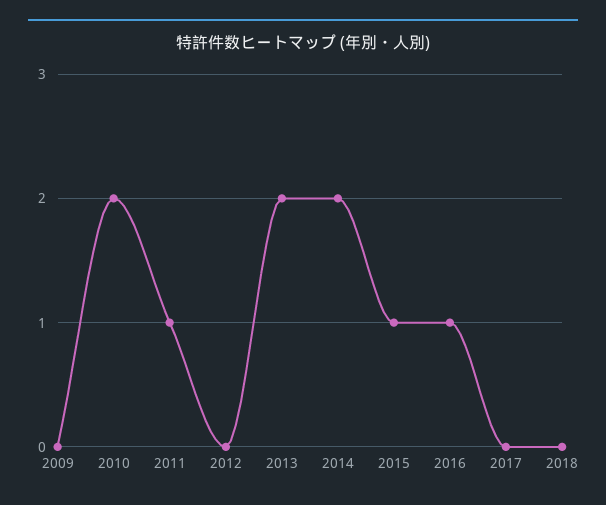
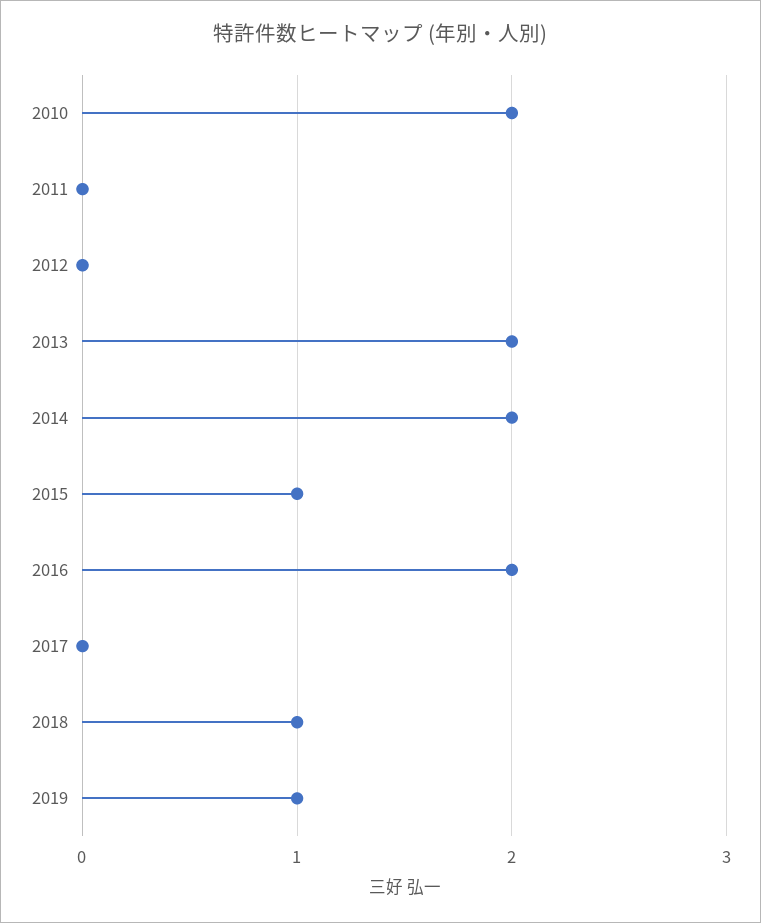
2009: 0 -> none
2011: 1 -> 0
2016: 1 -> 2
2018: 0 -> 1
2019: none -> 1

